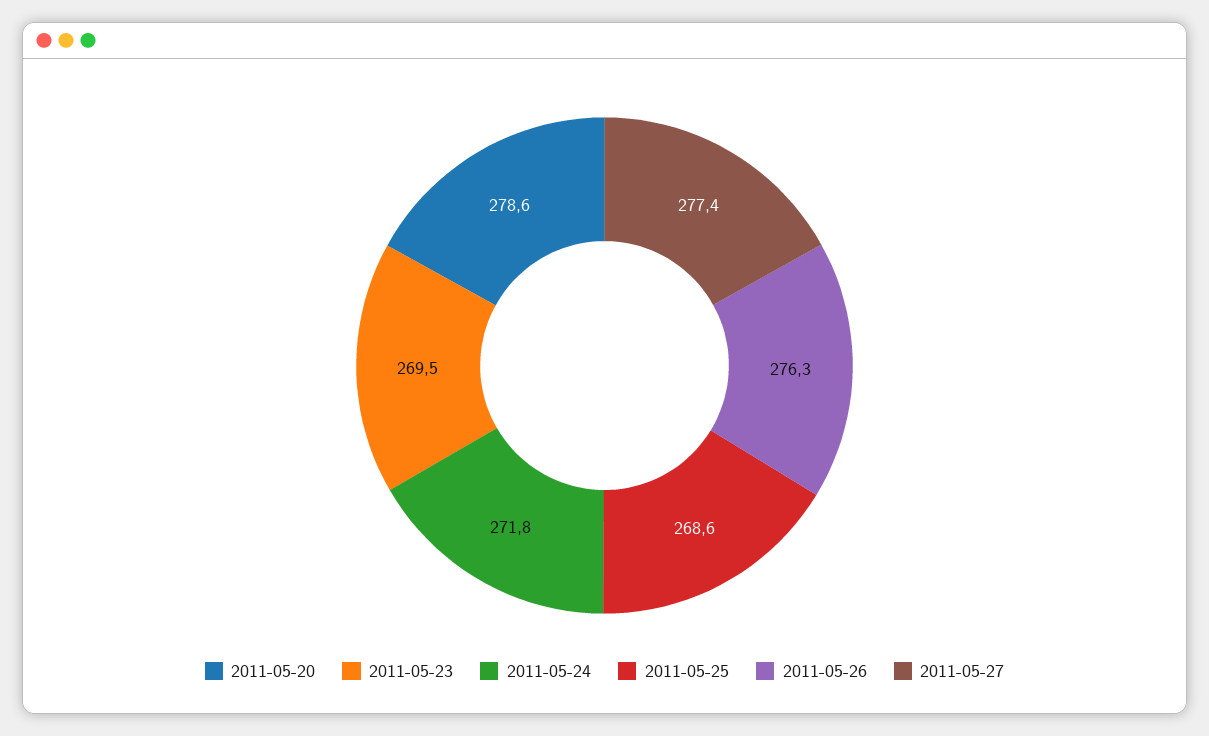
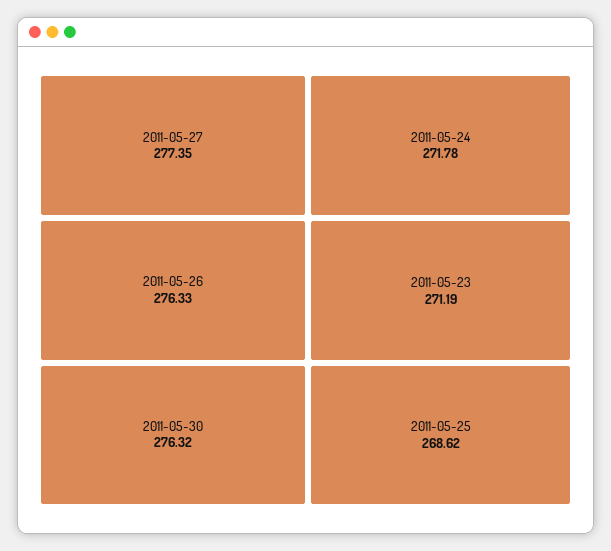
2011-05-20: 278.6 -> none
2011-05-23: 269.5 -> 271.19
2011-05-30: none -> 276.32

